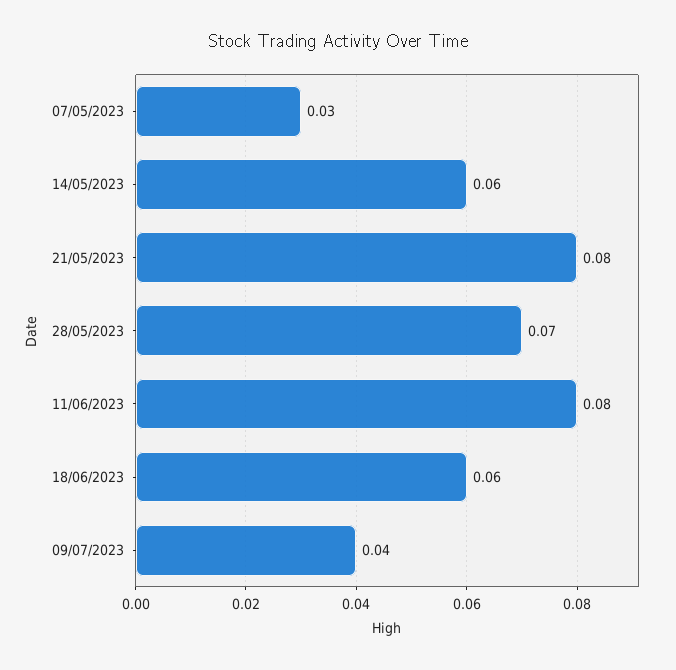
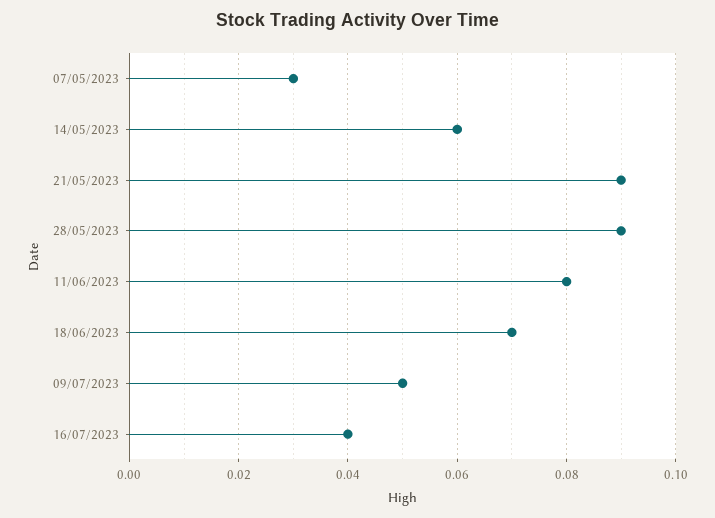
21/05/2023: 0.08 -> 0.09
28/05/2023: 0.07 -> 0.09
18/06/2023: 0.06 -> 0.07
09/07/2023: 0.04 -> 0.05
16/07/2023: none -> 0.04

